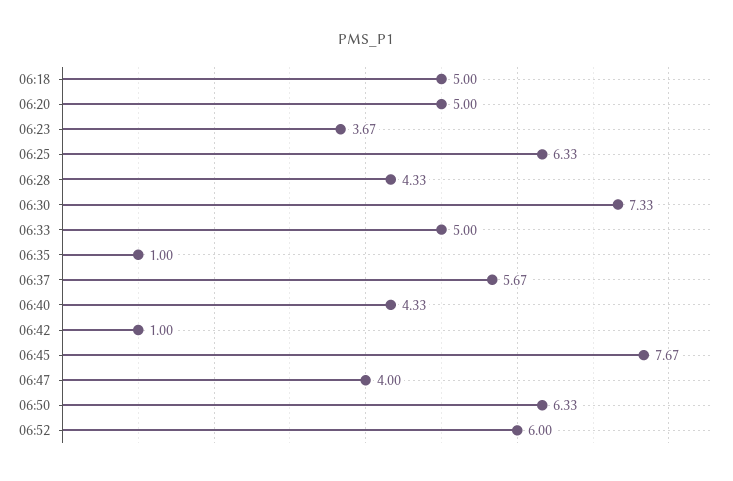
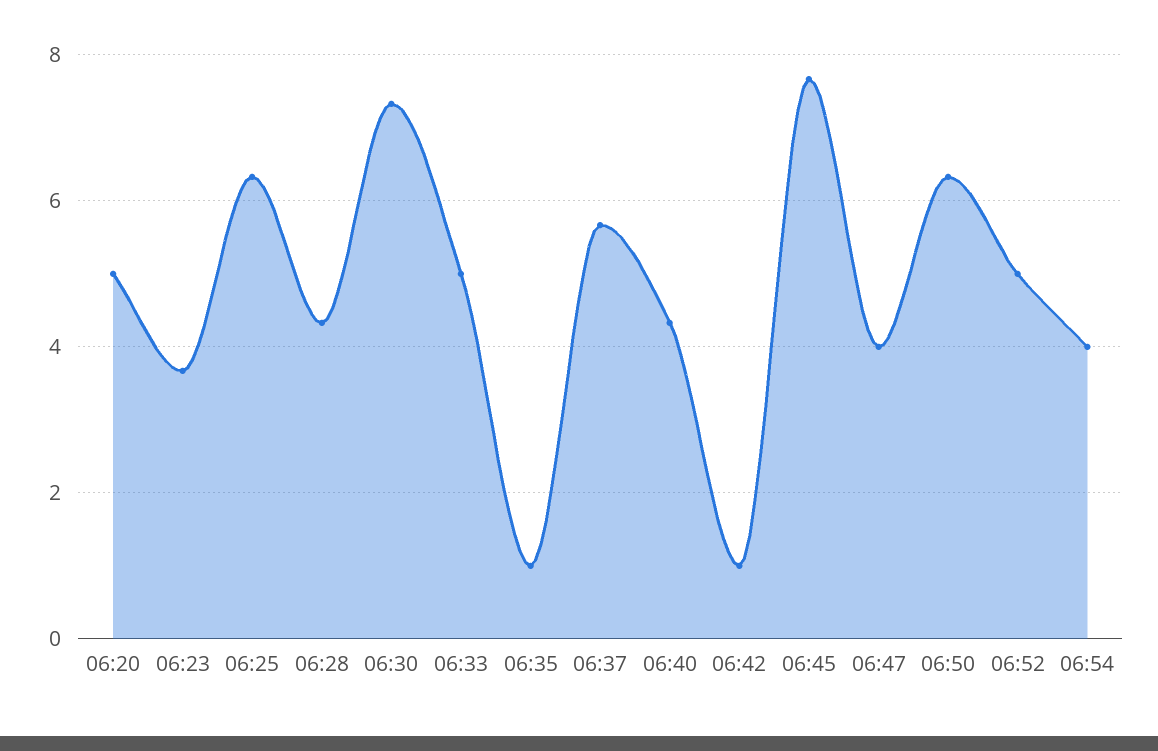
06:18: 5 -> none
06:52: 6 -> 5
06:54: none -> 4

